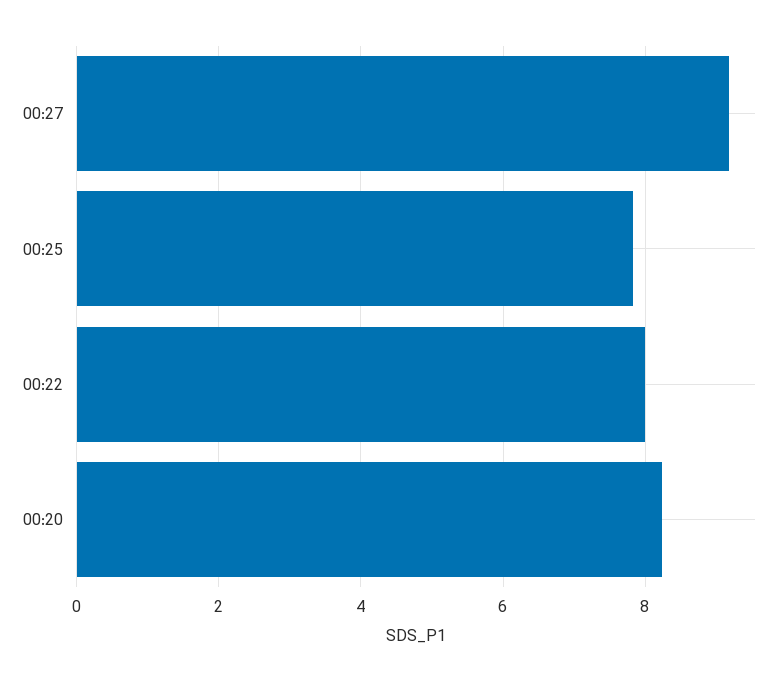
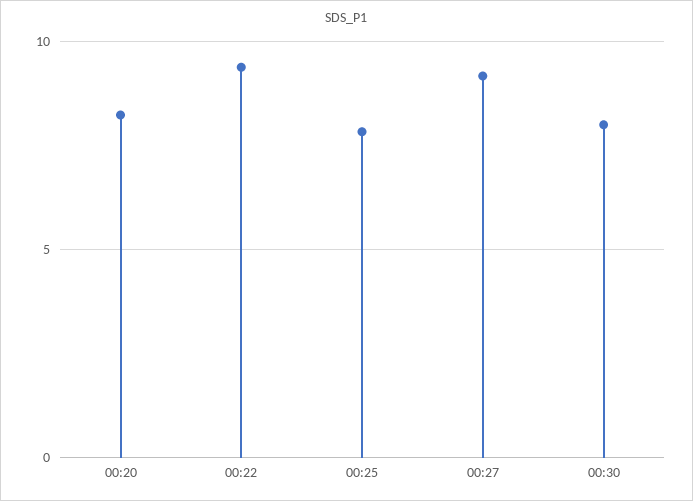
00:22: 8 -> 9.5
00:30: none -> 8

